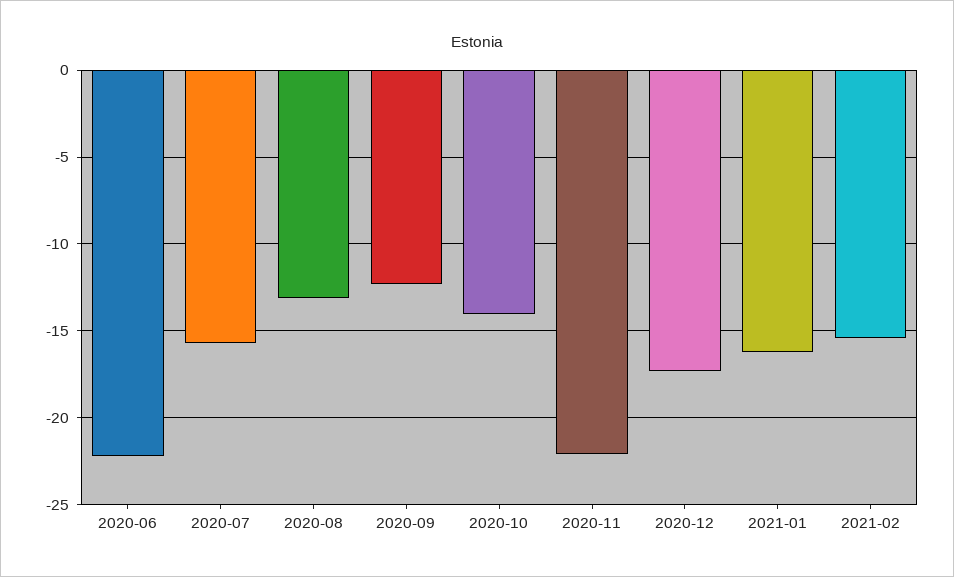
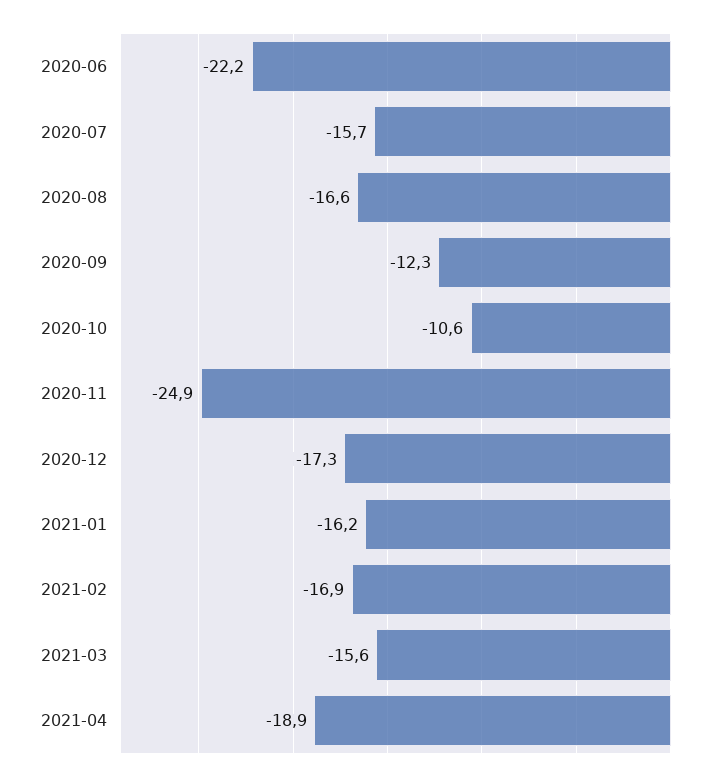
2020-08: -13 -> -16.6
2020-10: -14 -> -10.6
2020-11: -22 -> -24.9
2021-02: -15.5 -> -16.9
2021-03: none -> -15.6
2021-04: none -> -18.9

